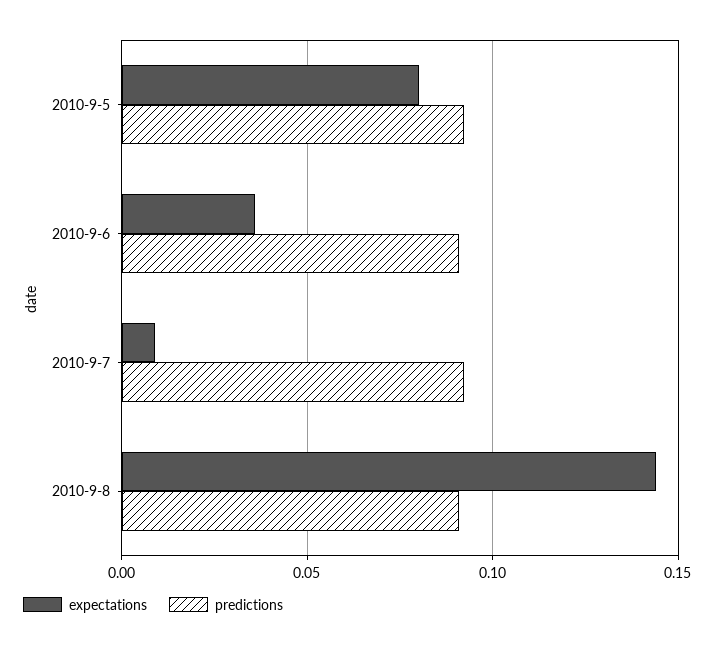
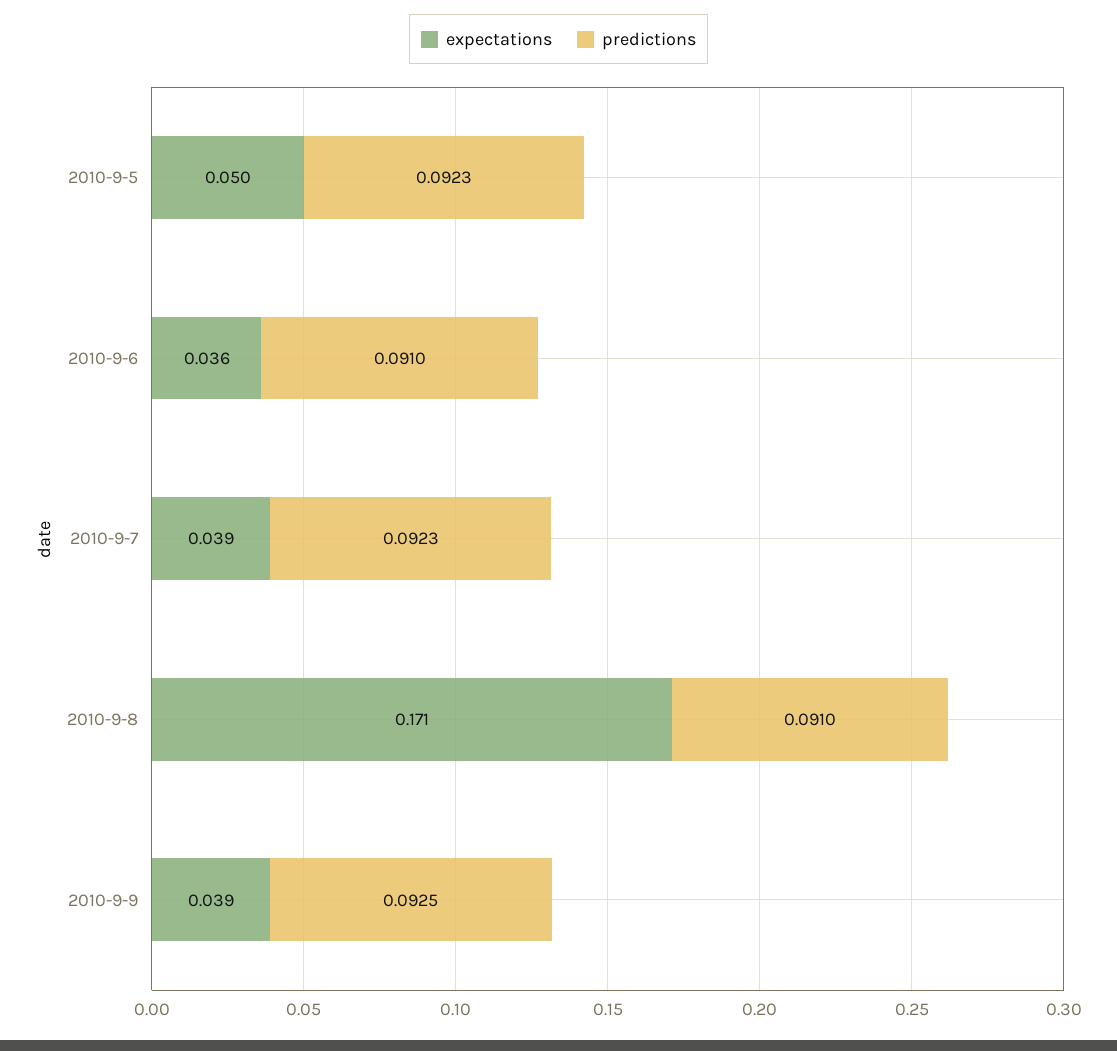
expectations, 2010-9-5: 0.08 -> 0.05
expectations, 2010-9-7: 0.01 -> 0.039
expectations, 2010-9-8: 0.145 -> 0.171
expectations, 2010-9-9: none -> 0.039
predictions, 2010-9-9: none -> 0.0925

